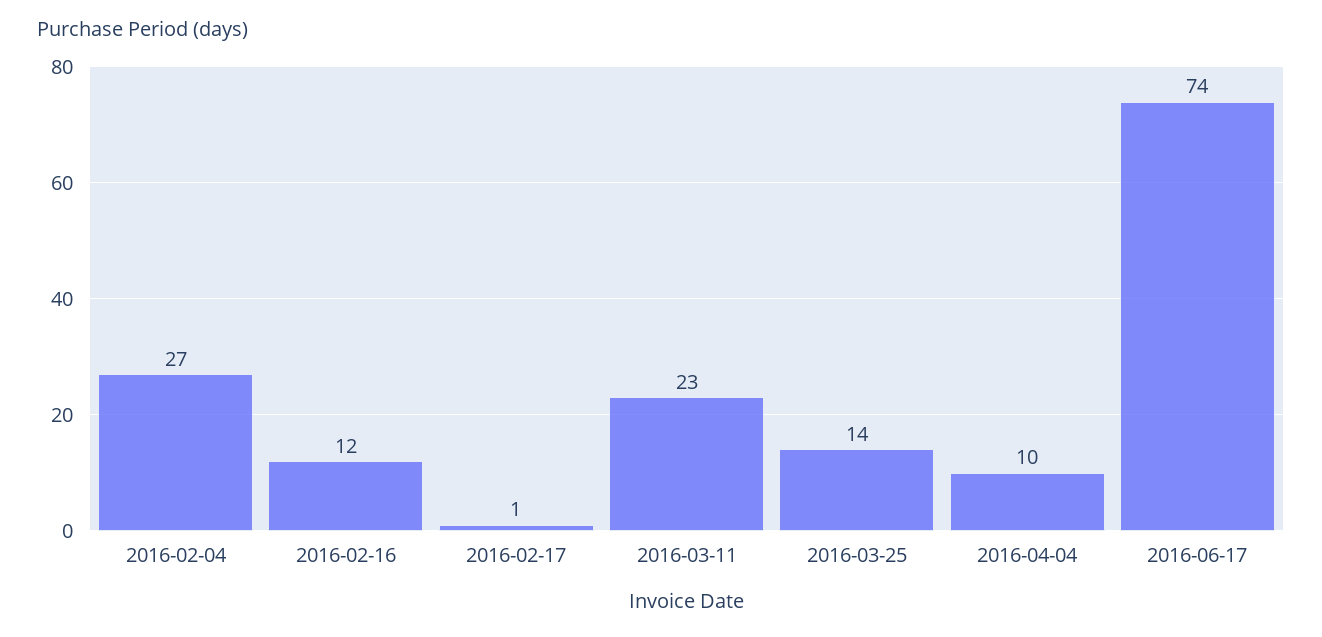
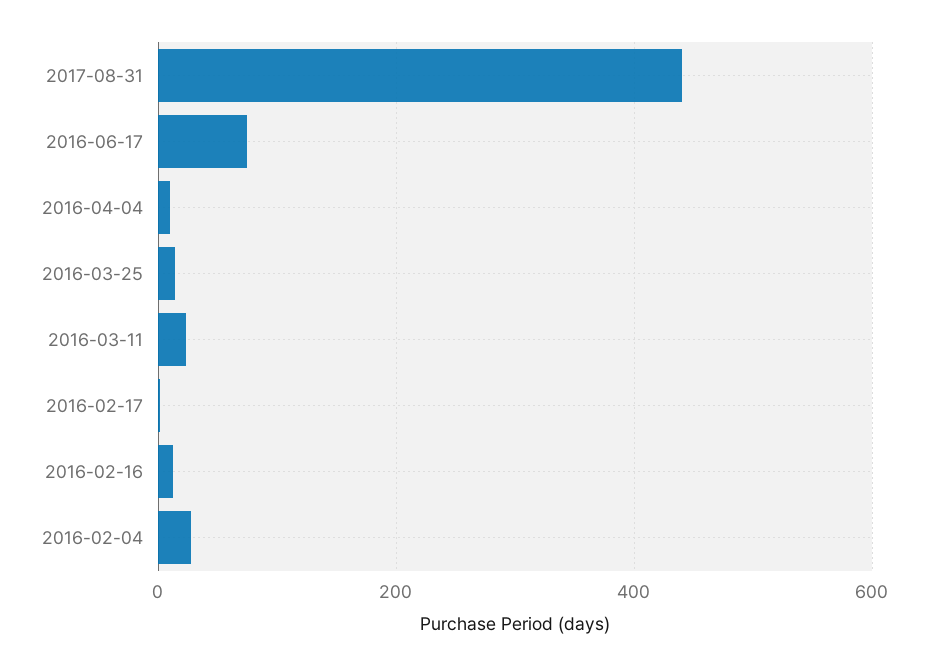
2017-08-31: none -> 440

